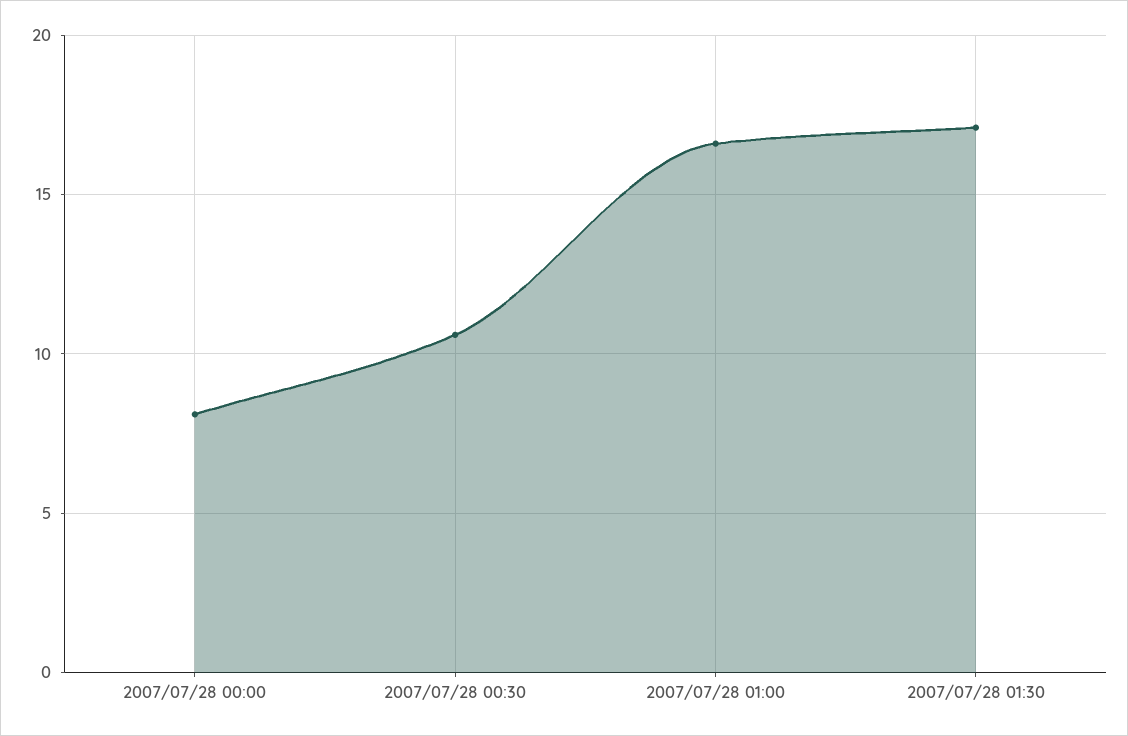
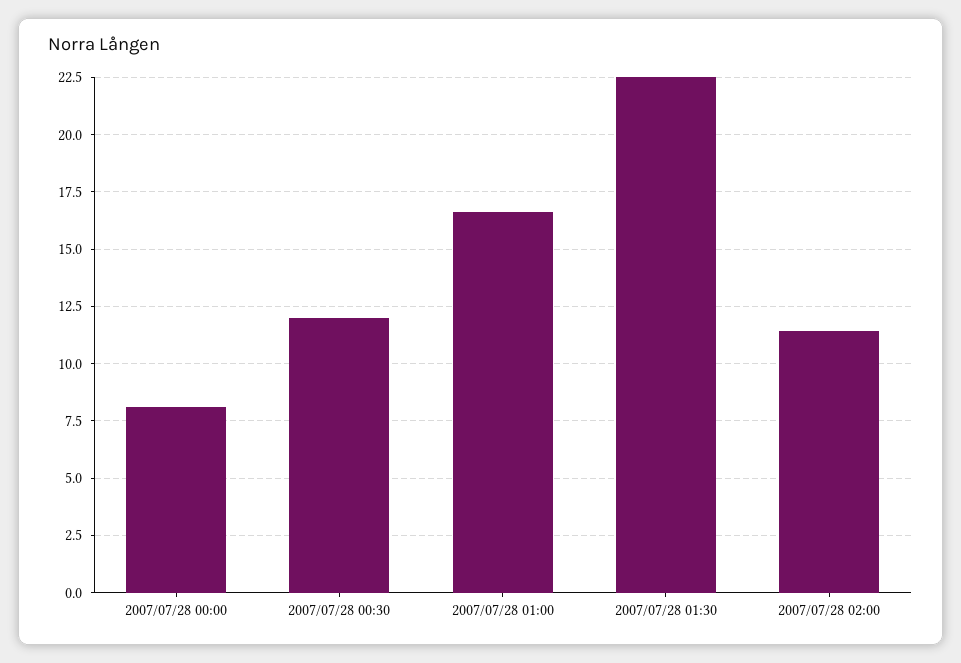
2007/07/28 00:30: 10.5 -> 12
2007/07/28 01:30: 17 -> 22.5
2007/07/28 02:00: none -> 11.5

